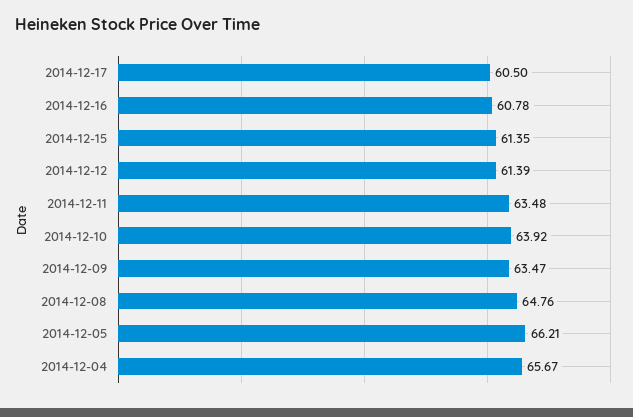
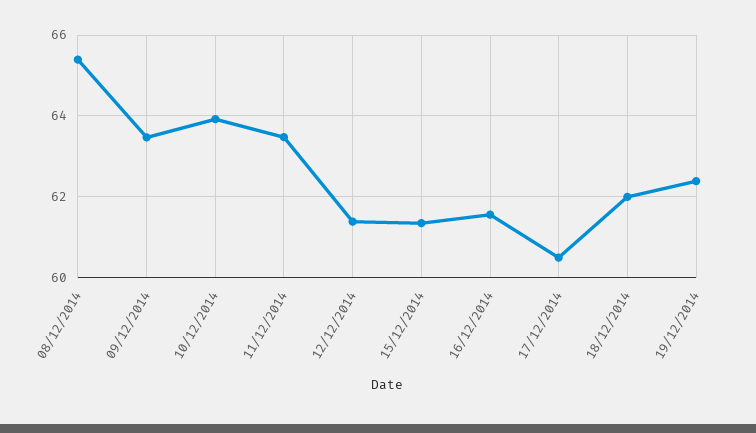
2014-12-16: 60.78 -> 61.6
2014-12-08: 64.76 -> 65.4
2014-12-05: 66.21 -> none
2014-12-04: 65.67 -> none
18/12/2014: none -> 62
19/12/2014: none -> 62.4

